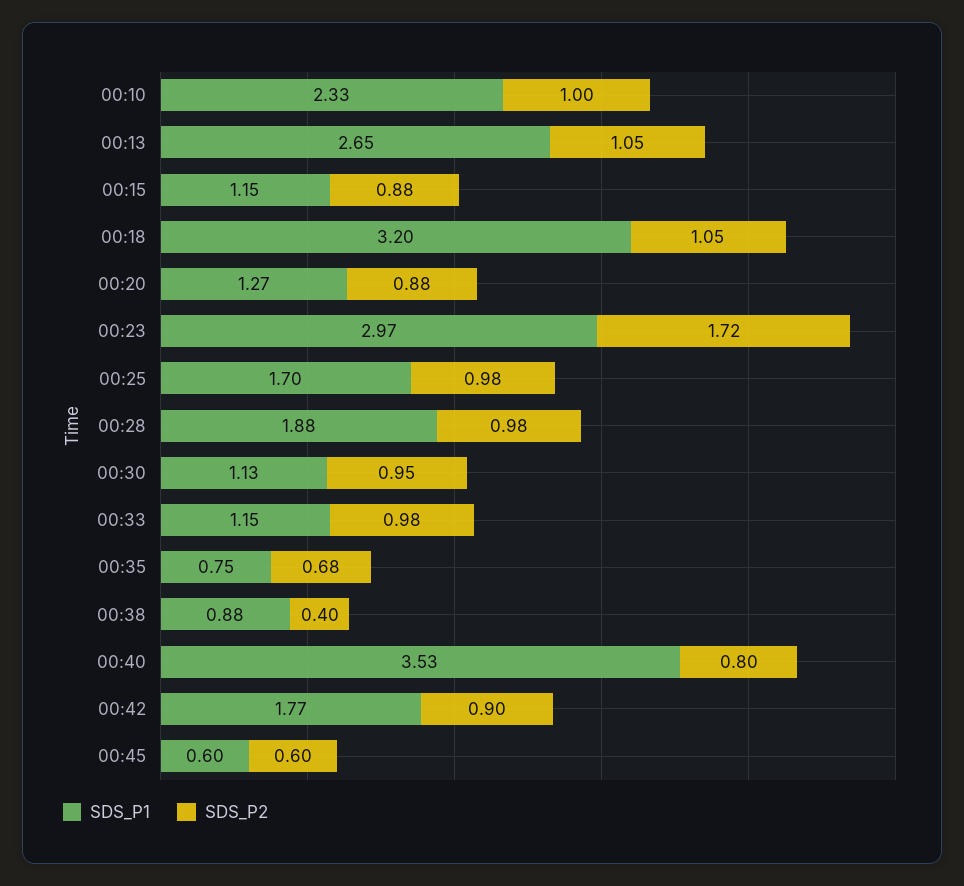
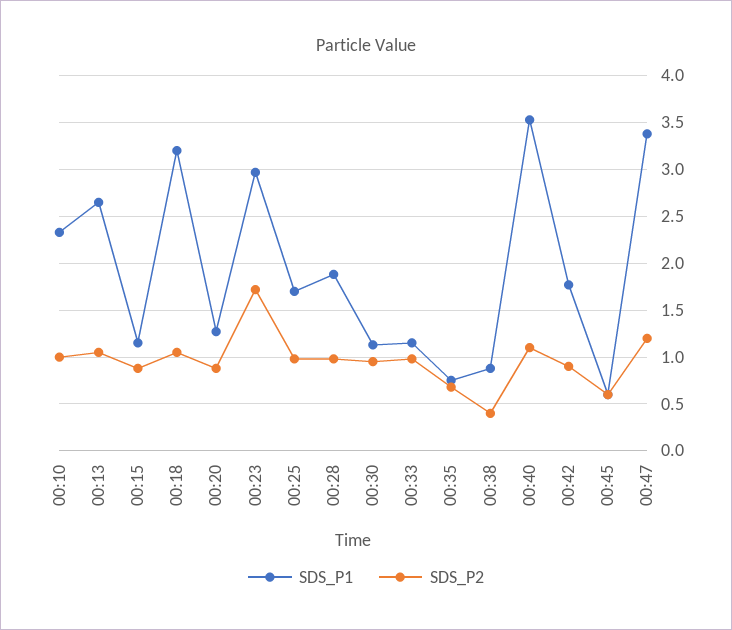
SDS_P2, 00:40: 0.8 -> 1.1
SDS_P1, 00:47: none -> 3.4
SDS_P2, 00:47: none -> 1.2

